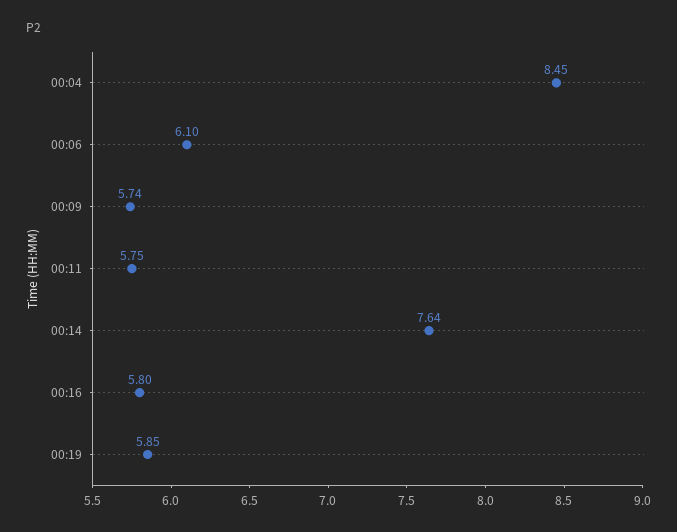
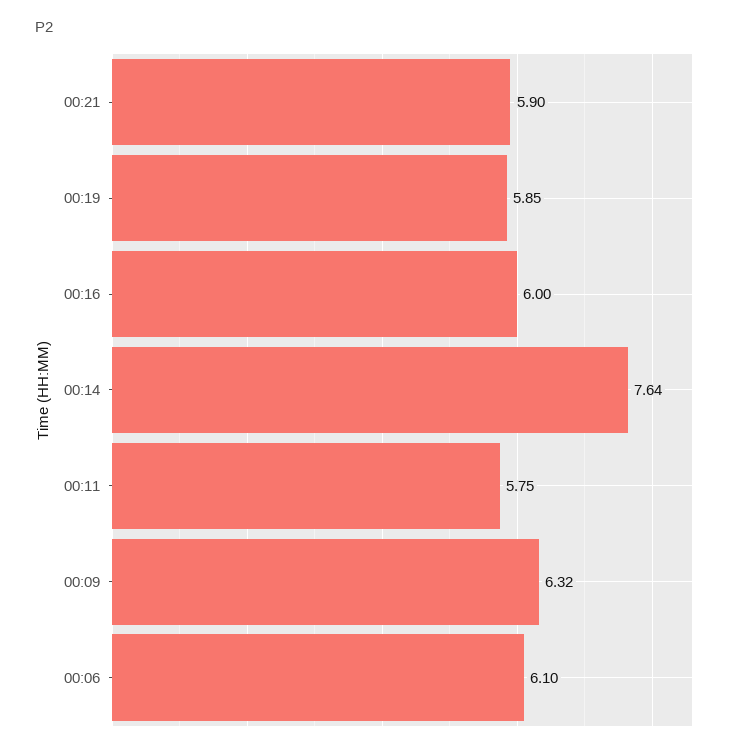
00:04: 8.45 -> none
00:09: 5.74 -> 6.32
00:16: 5.8 -> 6
00:21: none -> 5.9

